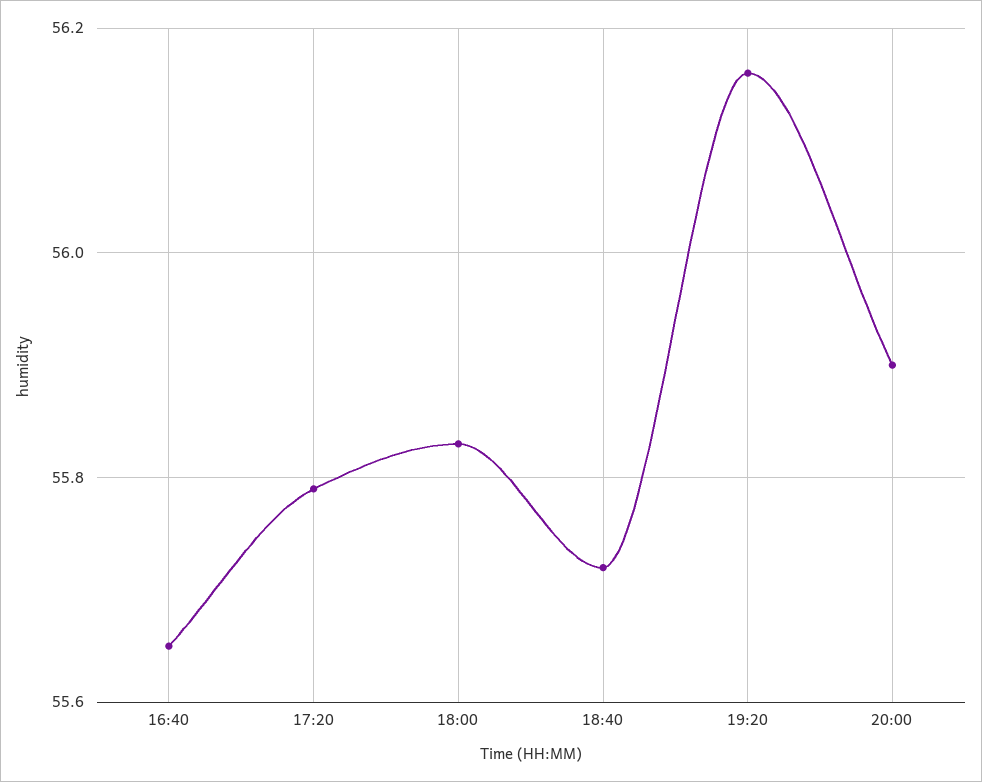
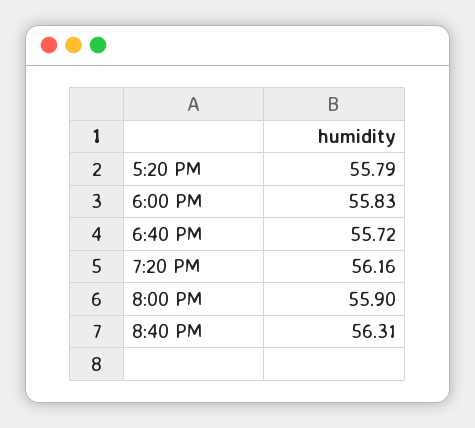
16:40: 55.65 -> none
8:40 PM: none -> 56.31

